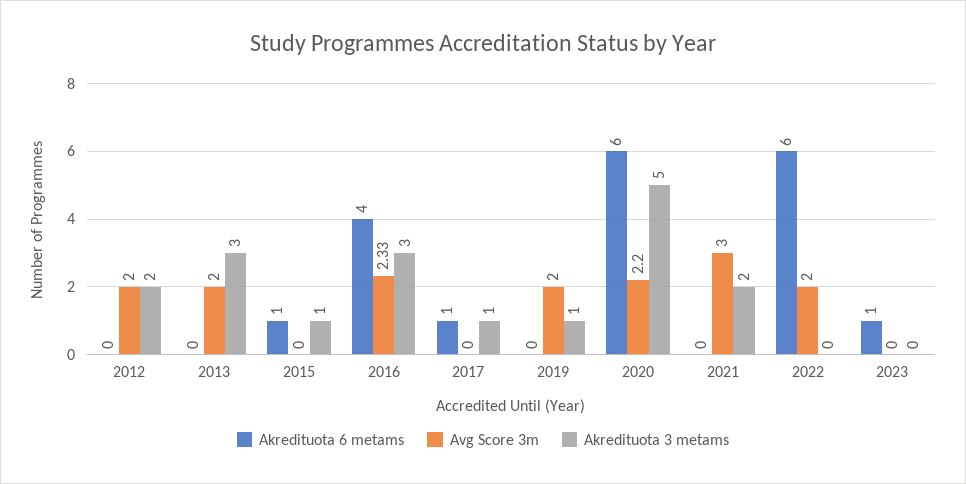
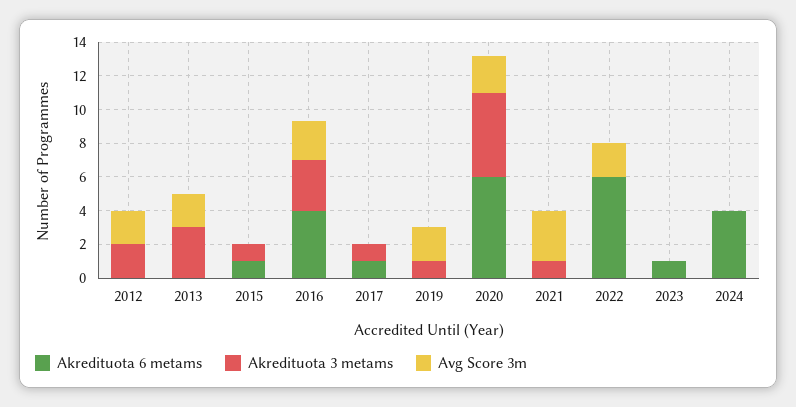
Akredituota 3 metams, 2021: 2 -> 1
Akredituota 6 metams, 2024: none -> 4
Akredituota 3 metams, 2024: none -> 0
Avg Score 3m, 2024: none -> 0

